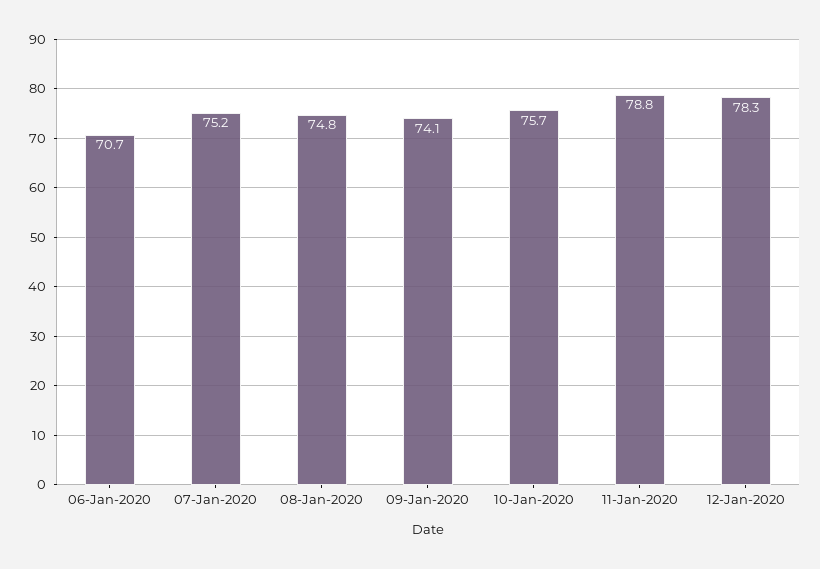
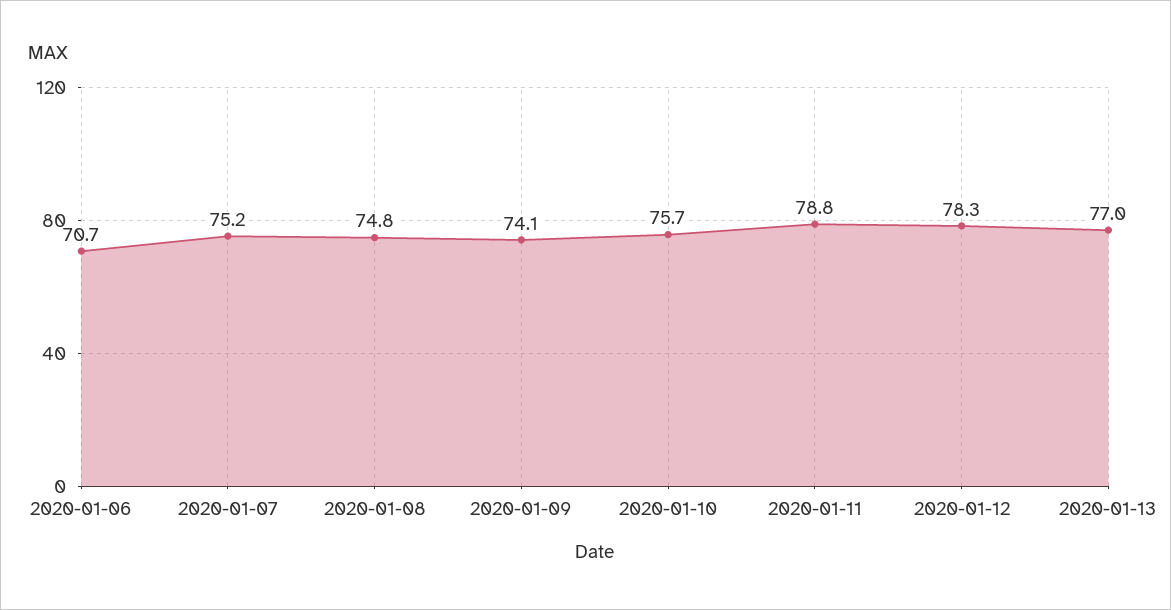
2020-01-13: none -> 77

